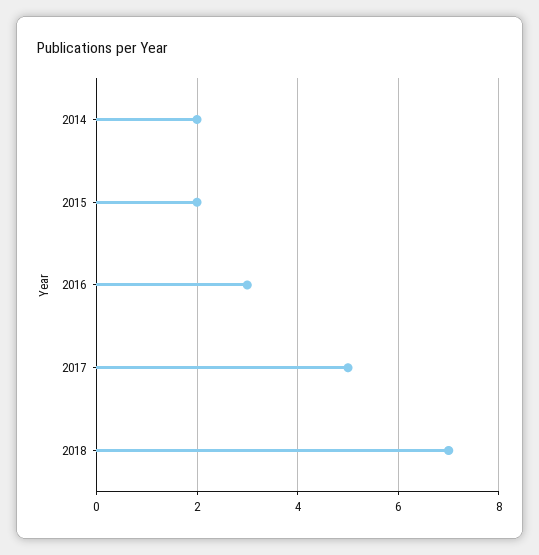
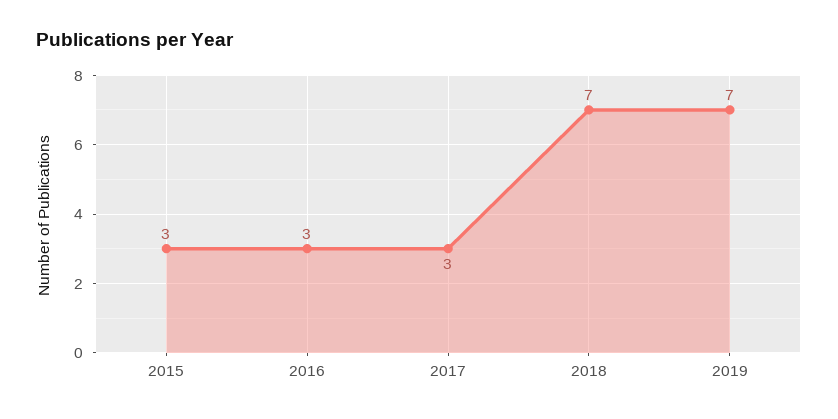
2014: 2 -> none
2015: 2 -> 3
2017: 5 -> 3
2019: none -> 7

